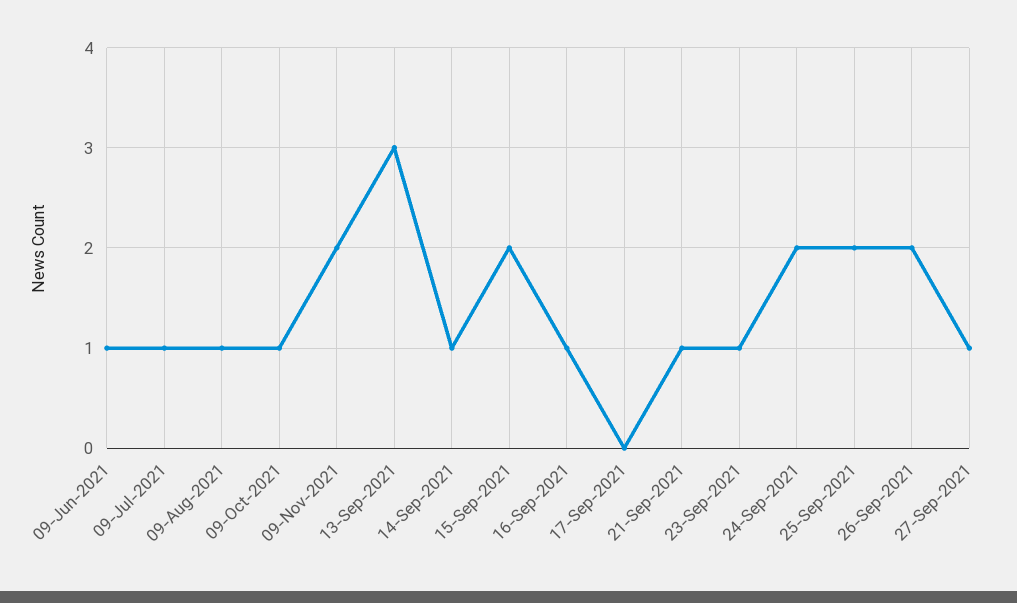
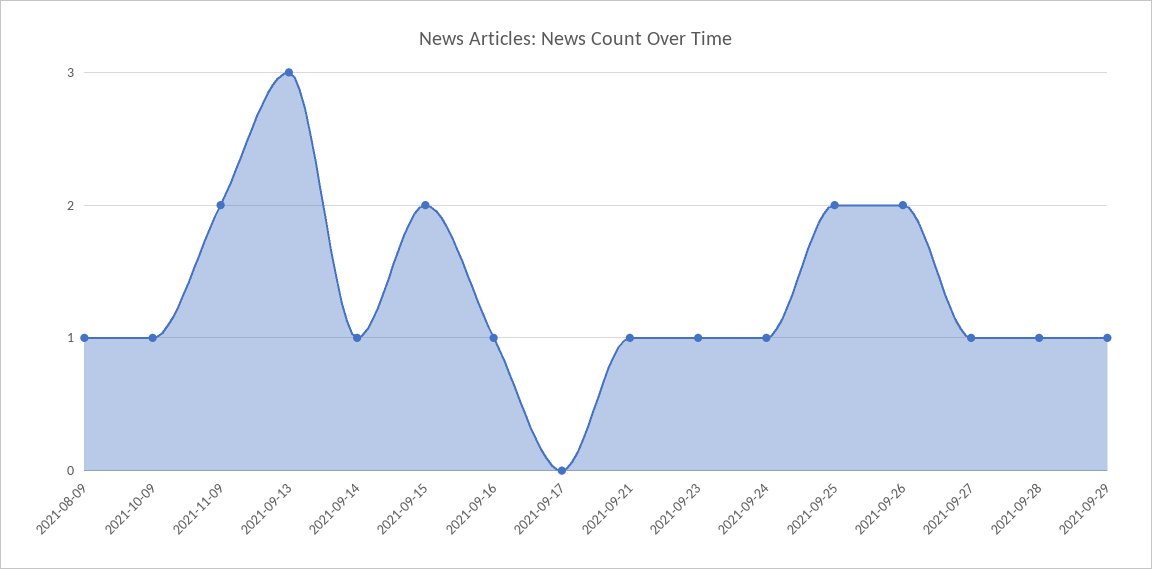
09-Jun-2021: 1 -> none
09-Jul-2021: 1 -> none
24-Sep-2021: 2 -> 1
2021-09-28: none -> 1
2021-09-29: none -> 1

